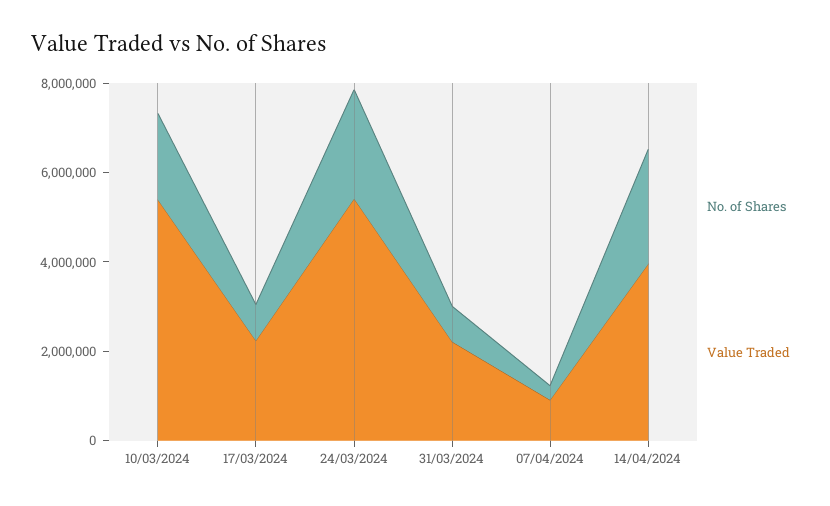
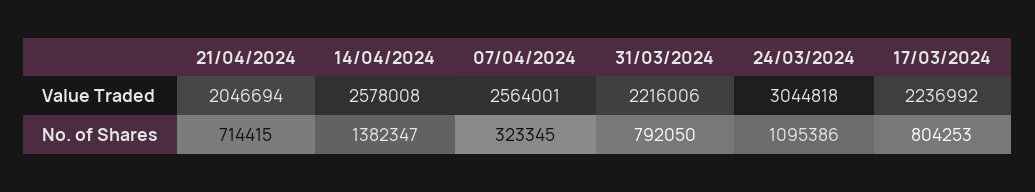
No. of Shares, 10/03/2024: 2000000 -> none
Value Traded, 10/03/2024: 5500000 -> none
No. of Shares, 24/03/2024: 2500000 -> 1095386
Value Traded, 24/03/2024: 5500000 -> 3044818
Value Traded, 07/04/2024: 1000000 -> 2564001
No. of Shares, 14/04/2024: 2500000 -> 1382347
Value Traded, 14/04/2024: 4000000 -> 2578008
Value Traded, 21/04/2024: none -> 2046694
No. of Shares, 21/04/2024: none -> 714415

